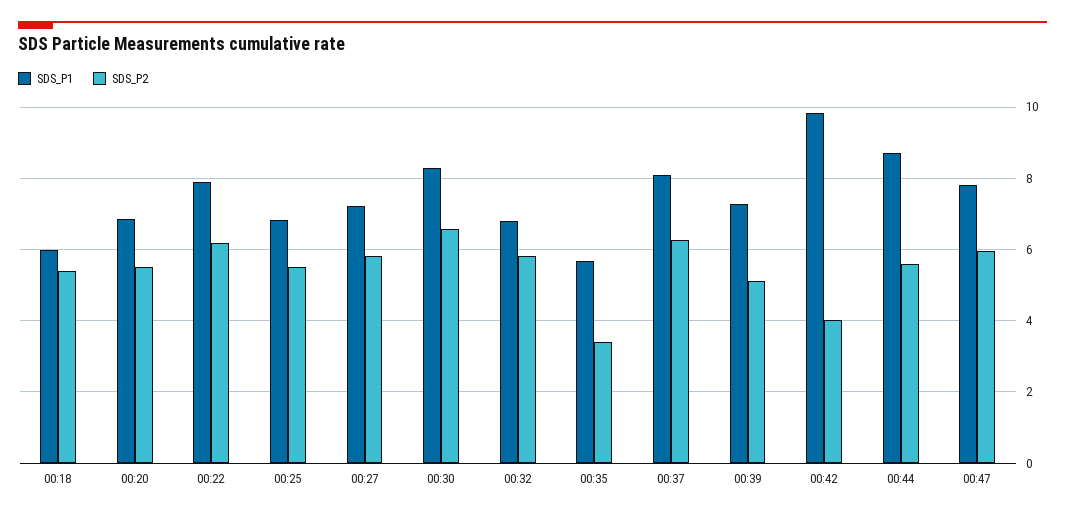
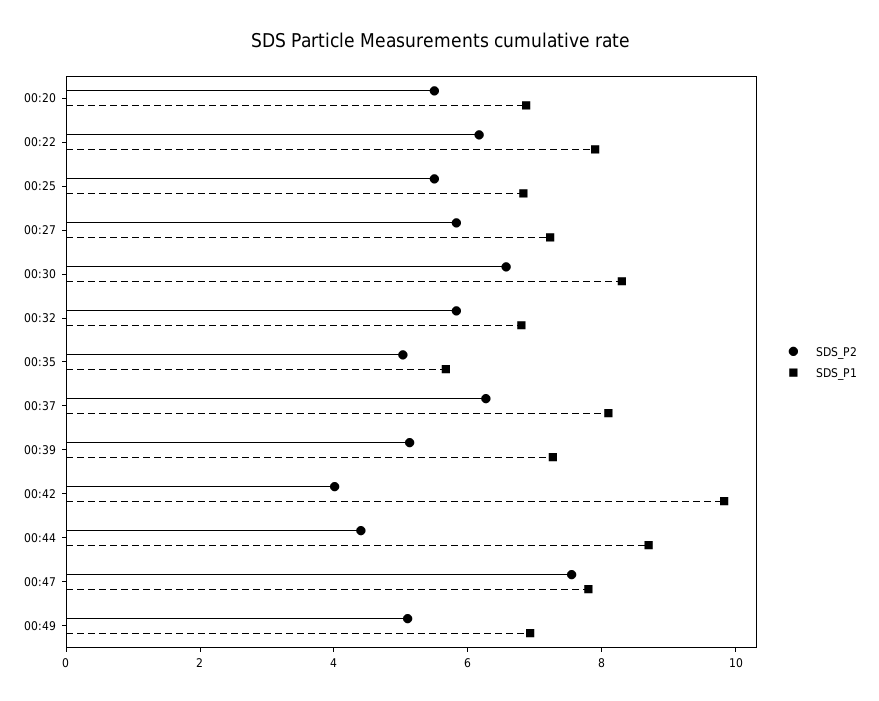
SDS_P1, 00:18: 6 -> none
SDS_P2, 00:18: 5.4 -> none
SDS_P2, 00:35: 3.4 -> 5
SDS_P2, 00:44: 5.6 -> 4.5
SDS_P2, 00:47: 6 -> 7.5
SDS_P2, 00:49: none -> 5
SDS_P1, 00:49: none -> 7

